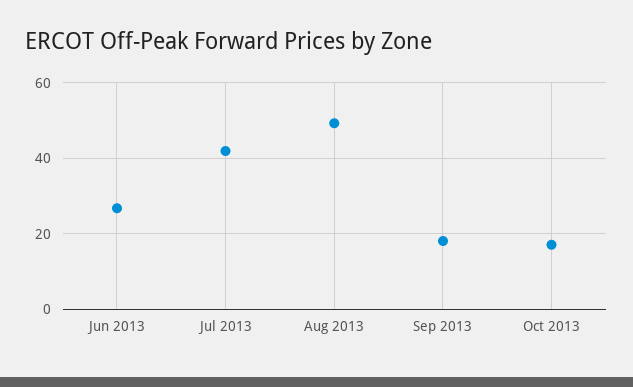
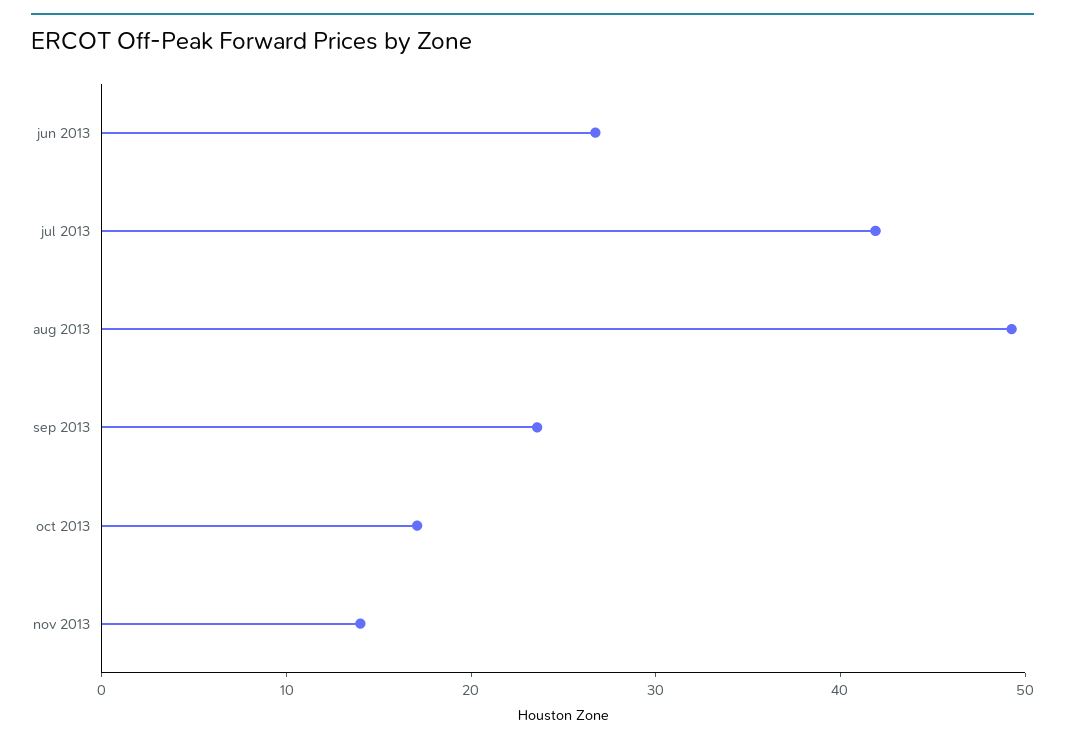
Sep 2013: 18 -> 24
nov 2013: none -> 14

